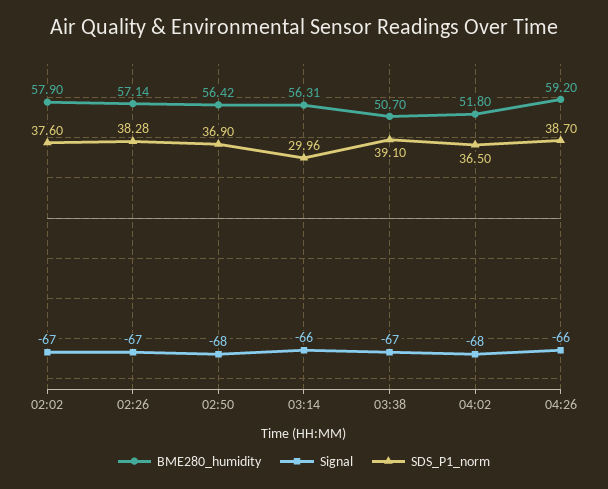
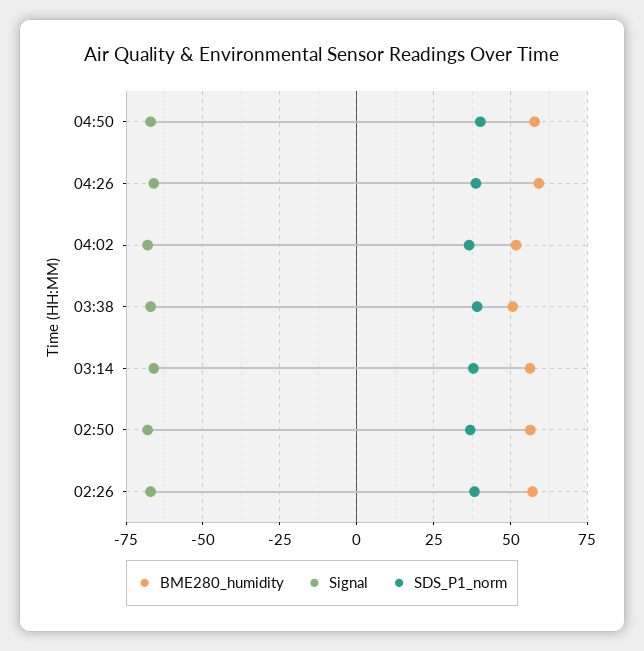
BME280_humidity, 02:02: 57.9 -> none
Signal, 02:02: -67 -> none
SDS_P1_norm, 02:02: 37.6 -> none
SDS_P1_norm, 03:14: 29.96 -> 37.5
BME280_humidity, 04:50: none -> 57.5
Signal, 04:50: none -> -67.5
SDS_P1_norm, 04:50: none -> 40

